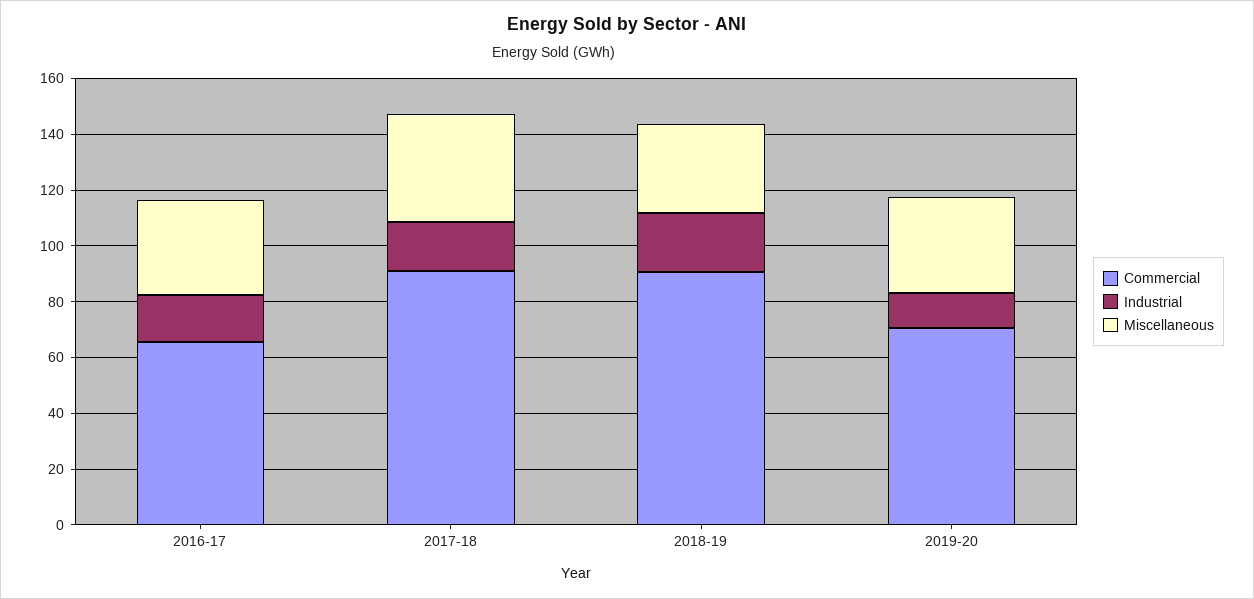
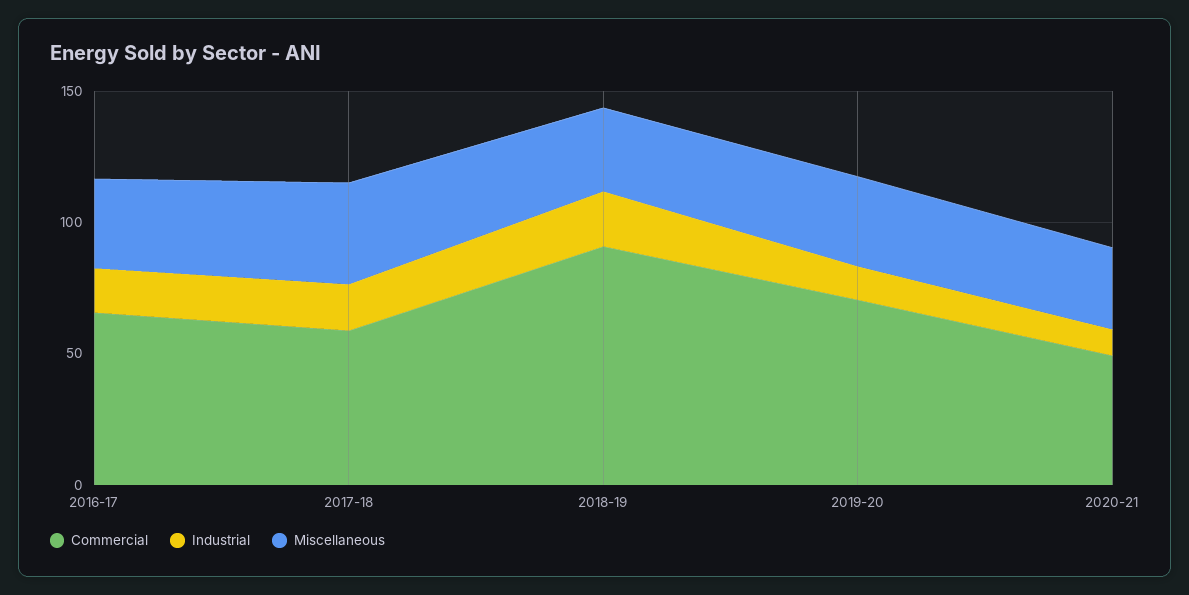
Commercial, 2017-18: 90 -> 60
Commercial, 2020-21: none -> 50
Industrial, 2020-21: none -> 10
Miscellaneous, 2020-21: none -> 30

